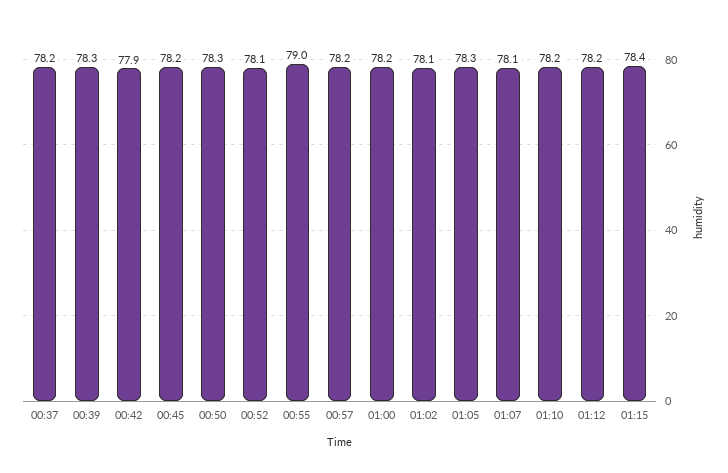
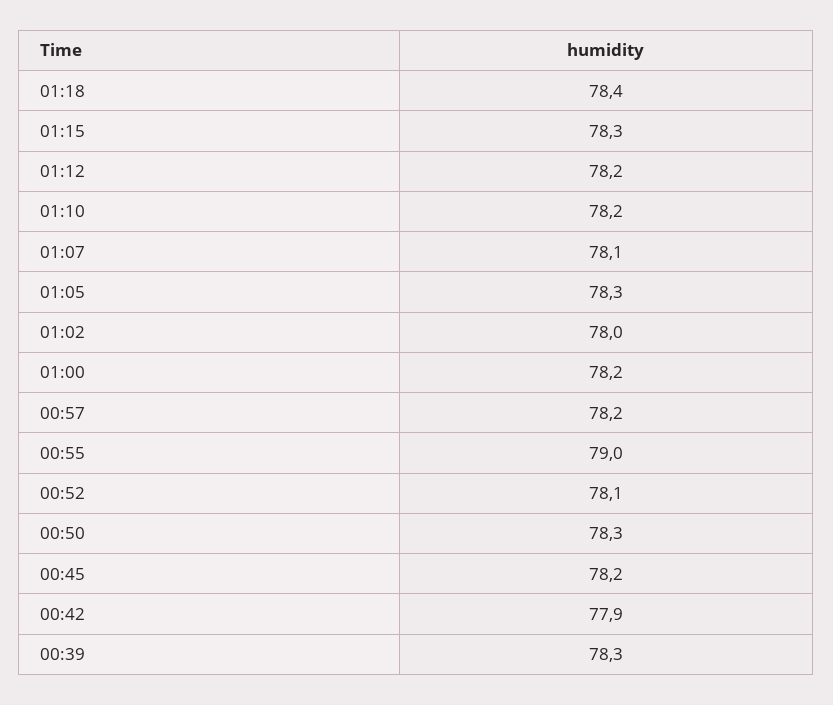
00:37: 78.2 -> none
01:02: 78.1 -> 78
01:15: 78.4 -> 78.3
01:18: none -> 78.4

